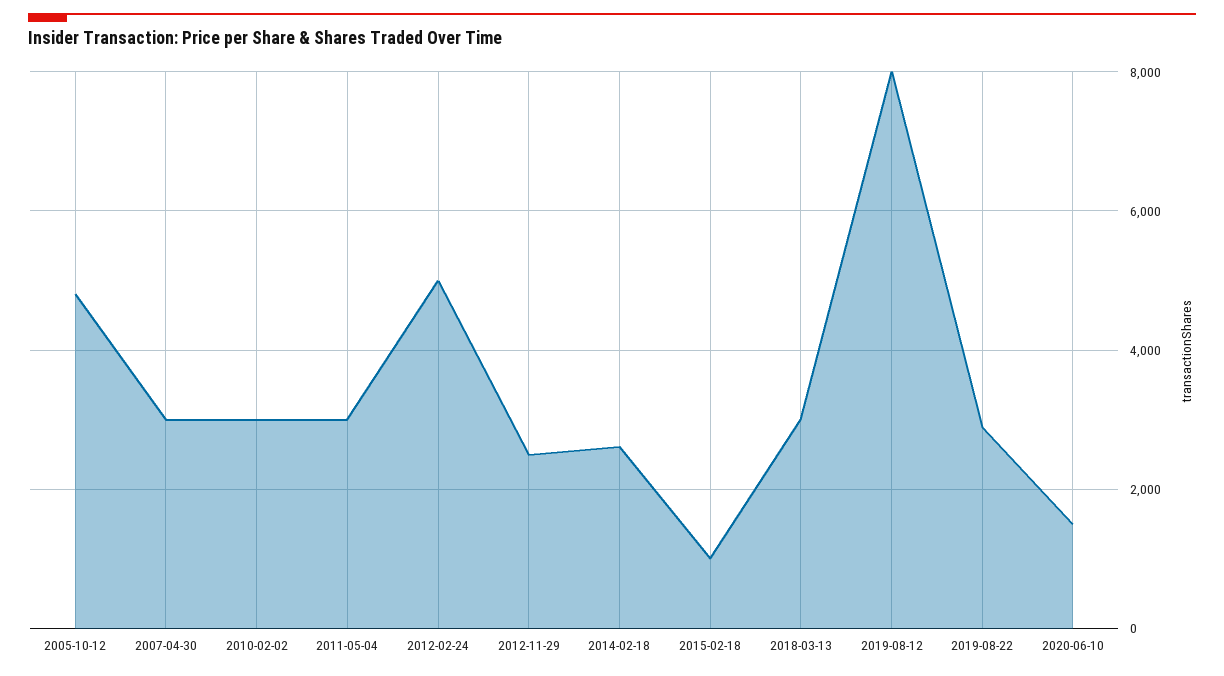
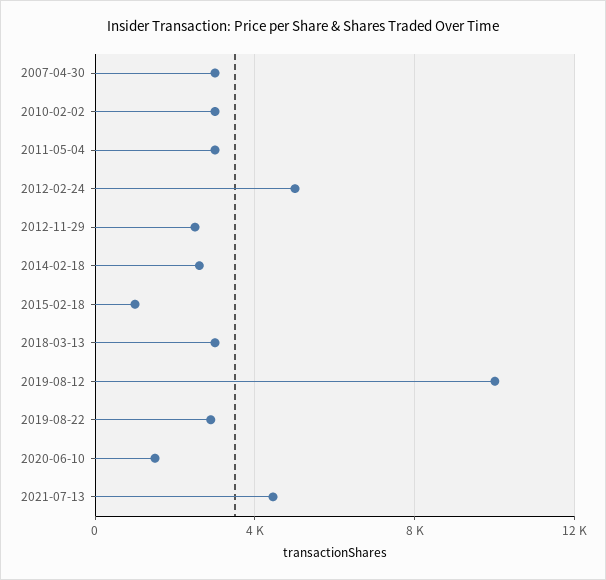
2005-10-12: 4800 -> none
2019-08-12: 8000 -> 10000
2021-07-13: none -> 4500

